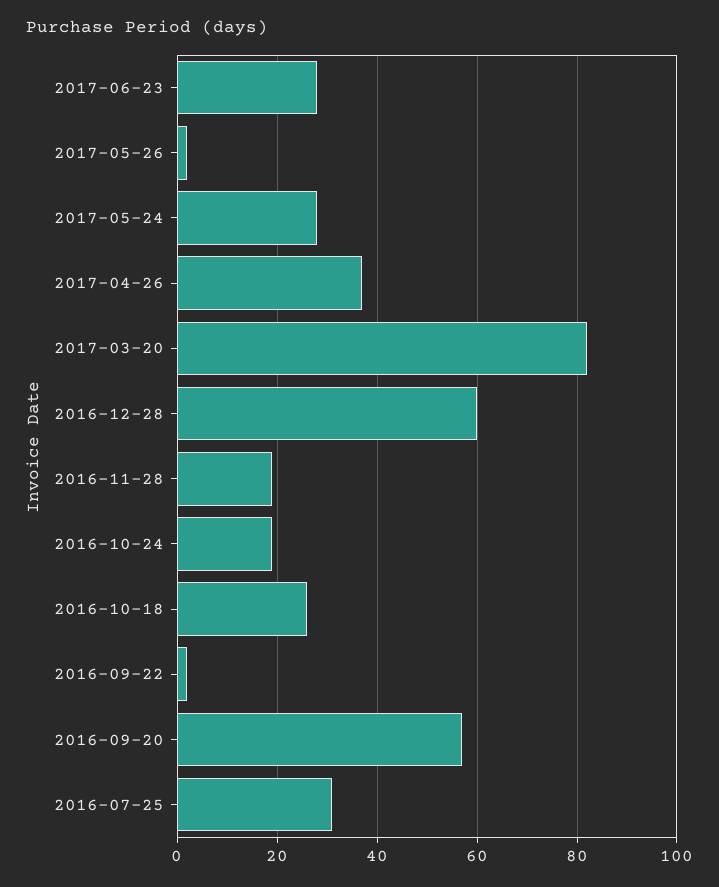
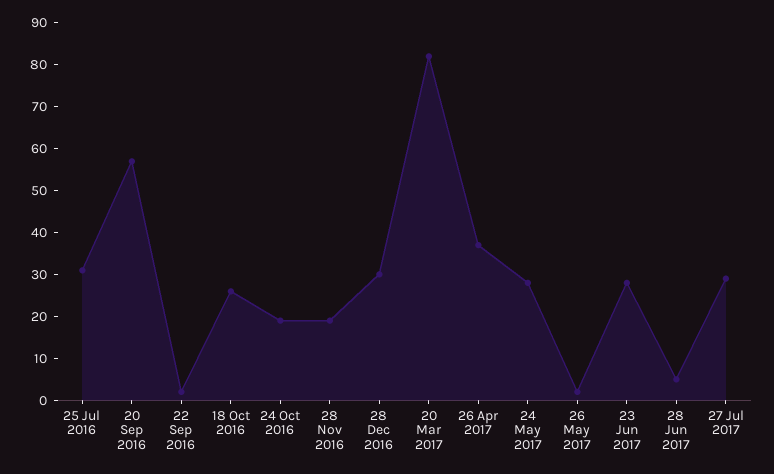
2016-12-28: 60 -> 30
28 Jun 2017: none -> 5
27 Jul 2017: none -> 30

